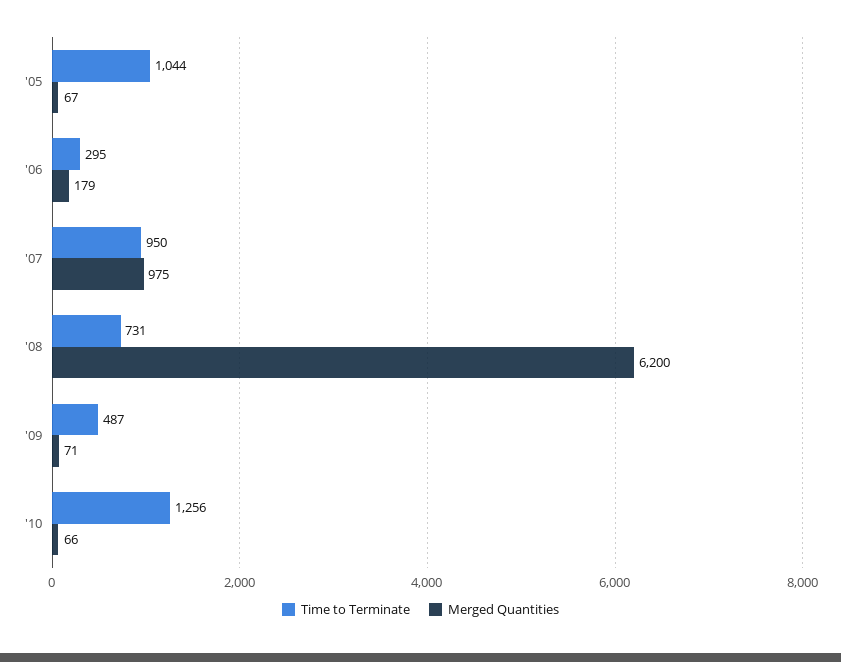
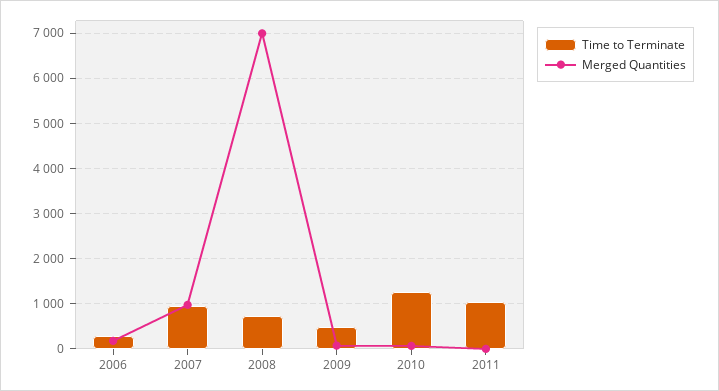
Time to Terminate, '05: 1044 -> none
Merged Quantities, '05: 67 -> none
Merged Quantities, '08: 6200 -> 7000
Time to Terminate, 2011: none -> 1000
Merged Quantities, 2011: none -> 0

